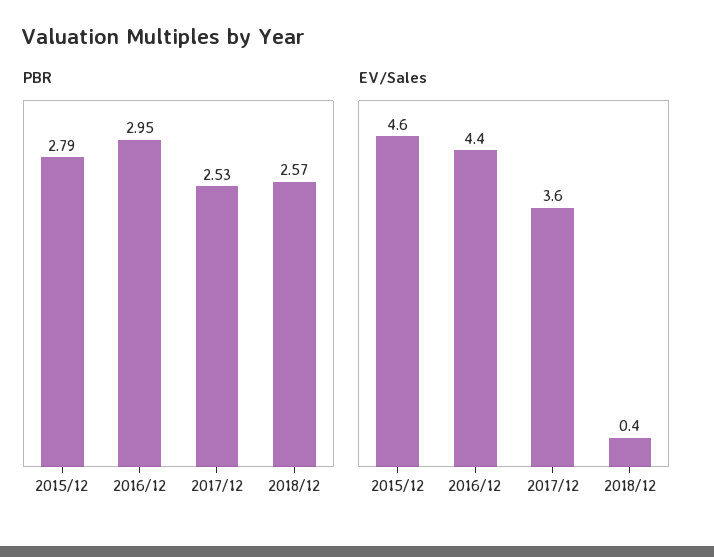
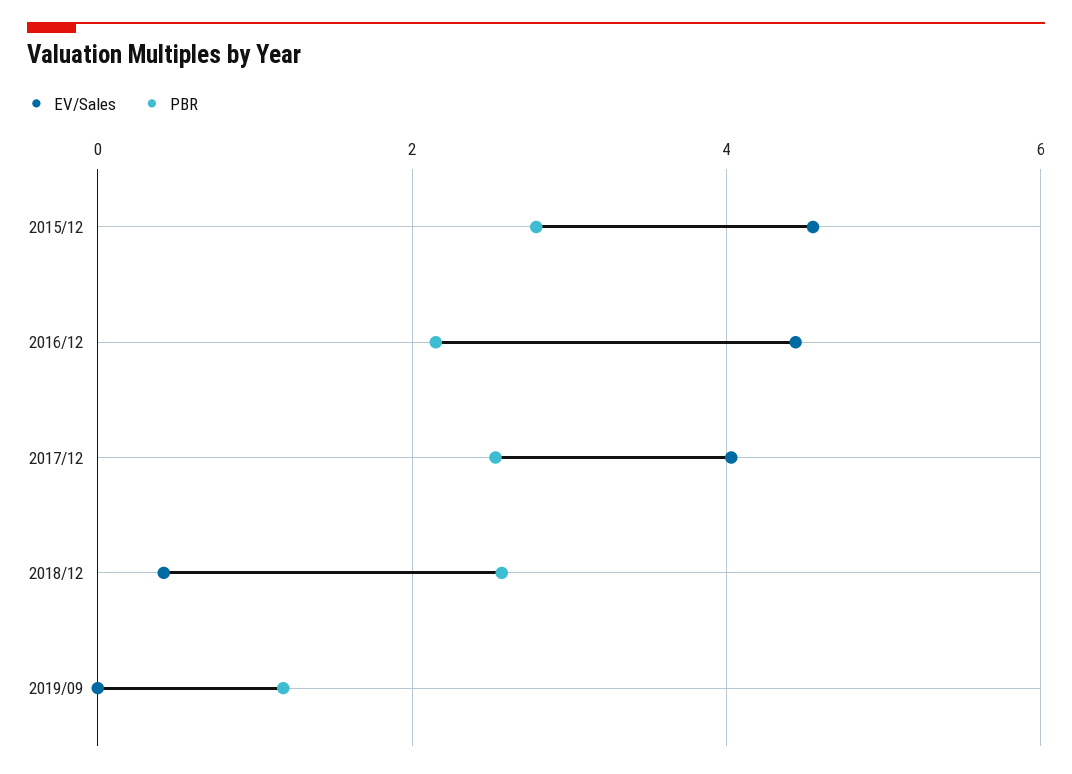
PBR, 2016/12: 2.95 -> 2.2
EV/Sales, 2017/12: 3.6 -> 4
EV/Sales, 2019/09: none -> 0
PBR, 2019/09: none -> 1.2

